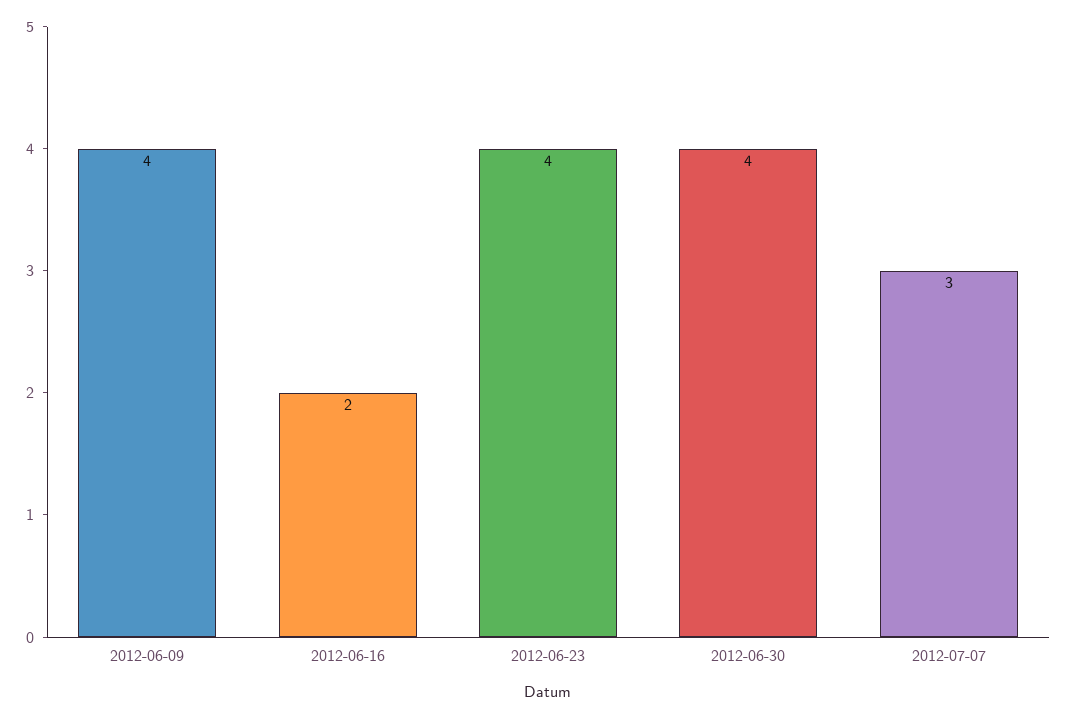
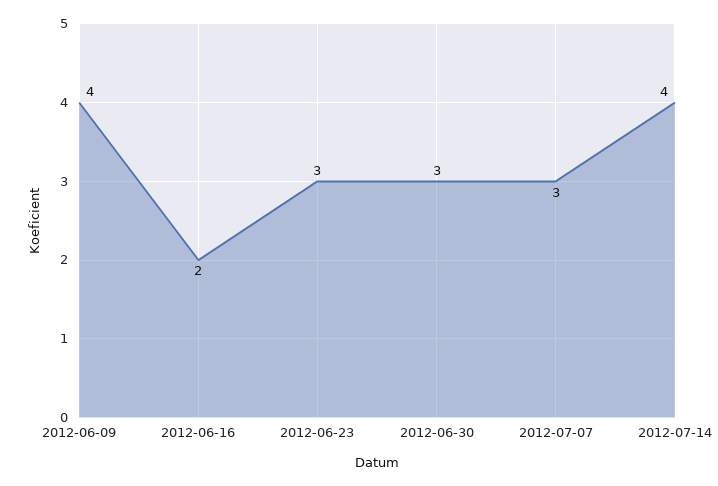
2012-06-23: 4 -> 3
2012-06-30: 4 -> 3
2012-07-14: none -> 4

